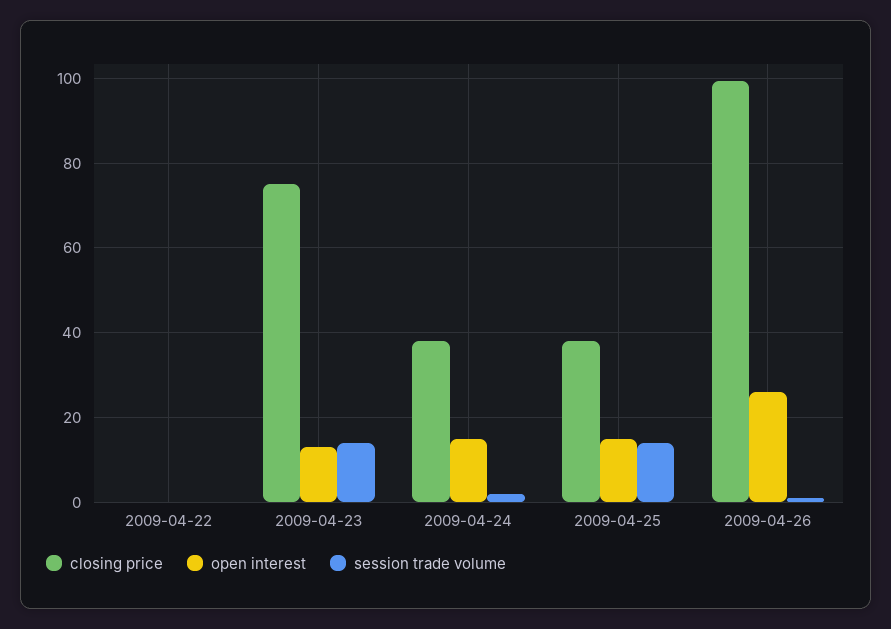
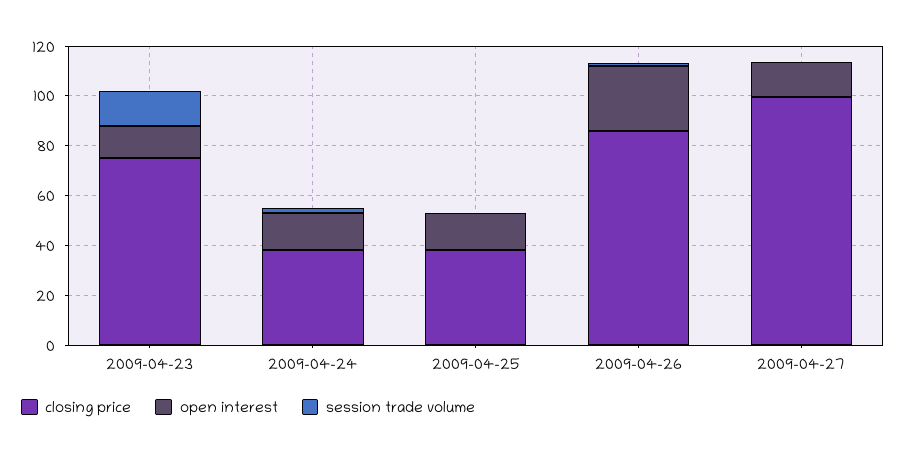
closing price, 2009-04-22: 0 -> none
open interest, 2009-04-22: 0 -> none
session trade volume, 2009-04-22: 0 -> none
session trade volume, 2009-04-25: 14 -> 0
closing price, 2009-04-26: 100 -> 85
closing price, 2009-04-27: none -> 100
open interest, 2009-04-27: none -> 15
session trade volume, 2009-04-27: none -> 0

